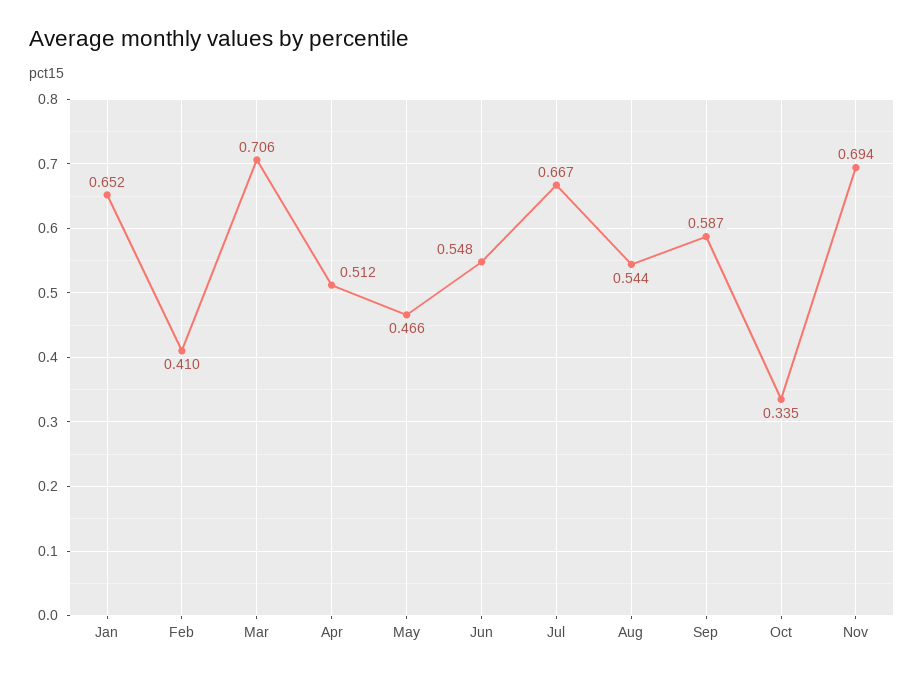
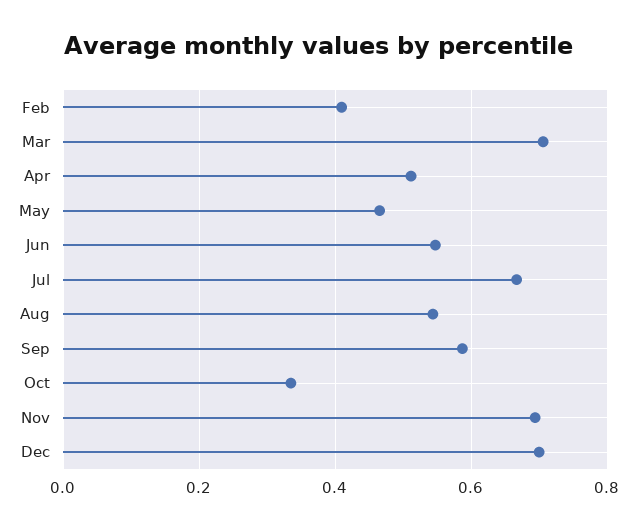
Jan: 0.652 -> none
Dec: none -> 0.7

